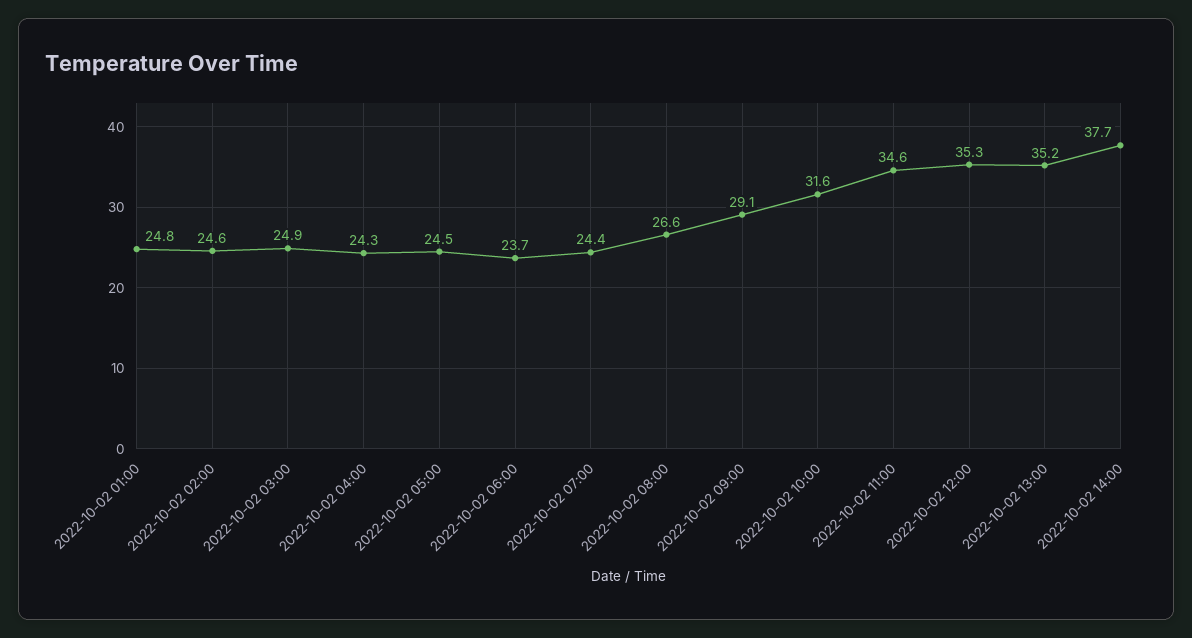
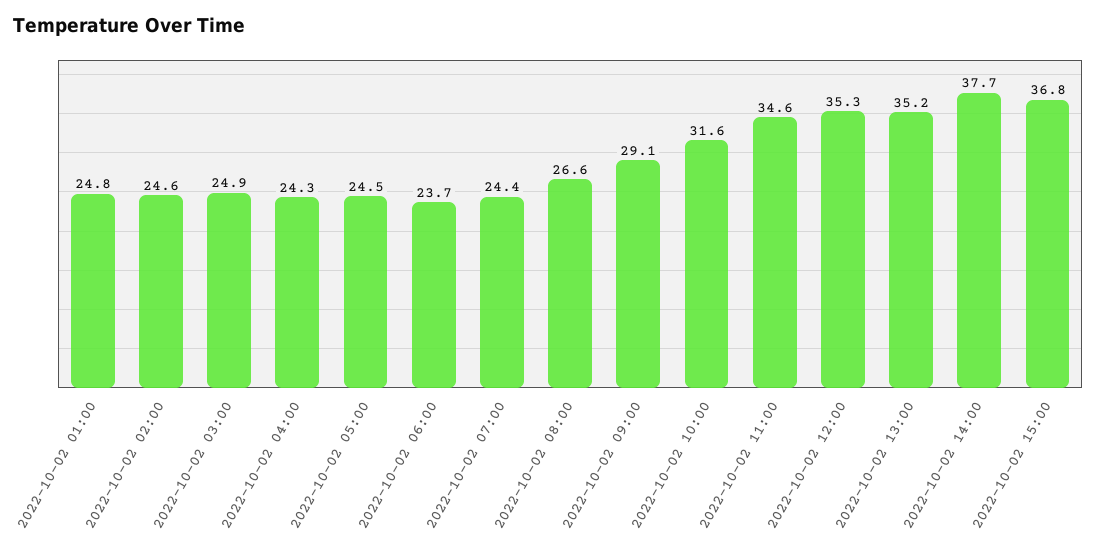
2022-10-02 15:00: none -> 36.8

